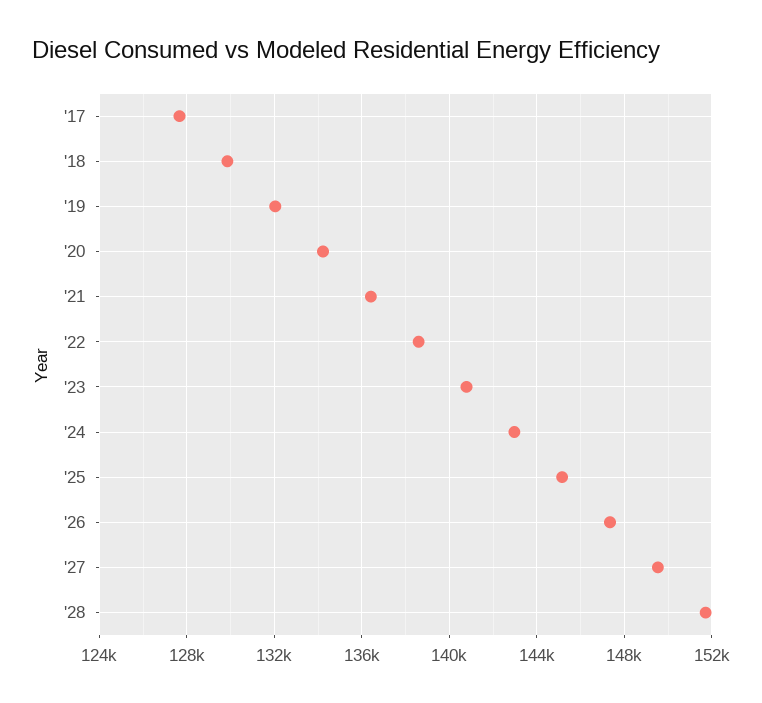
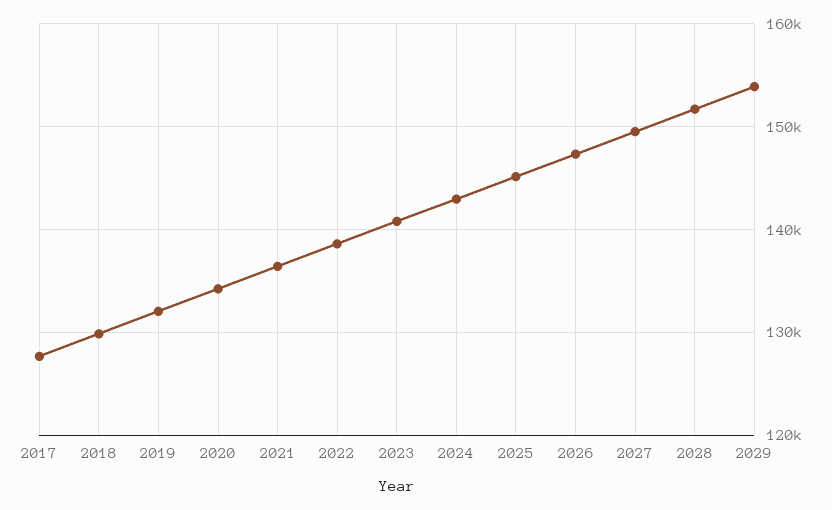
2029: none -> 154000

